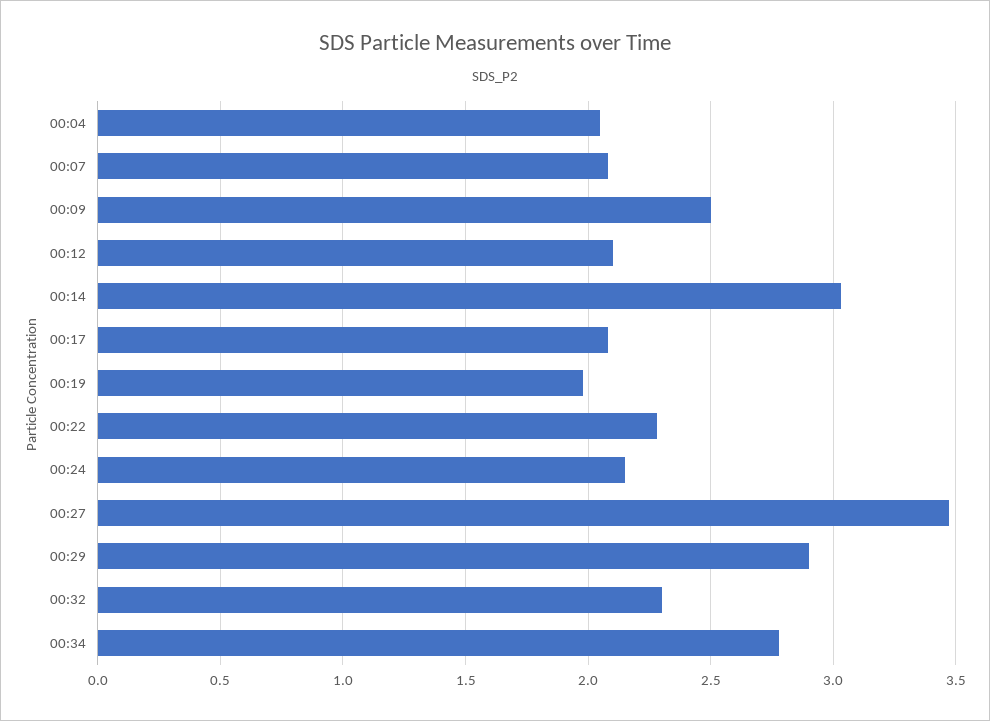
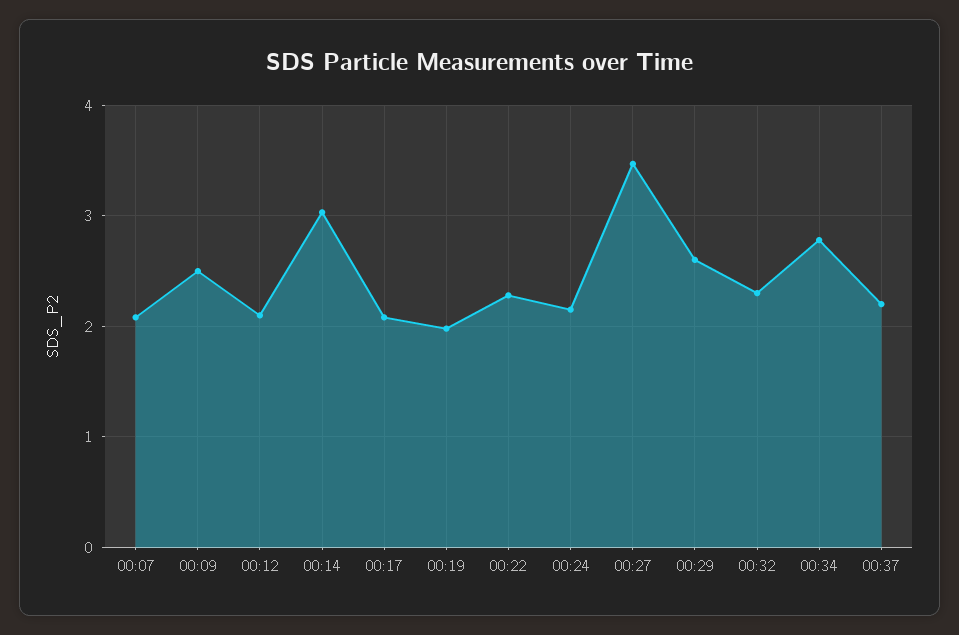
00:04: 2.05 -> none
00:29: 2.9 -> 2.6
00:37: none -> 2.2

